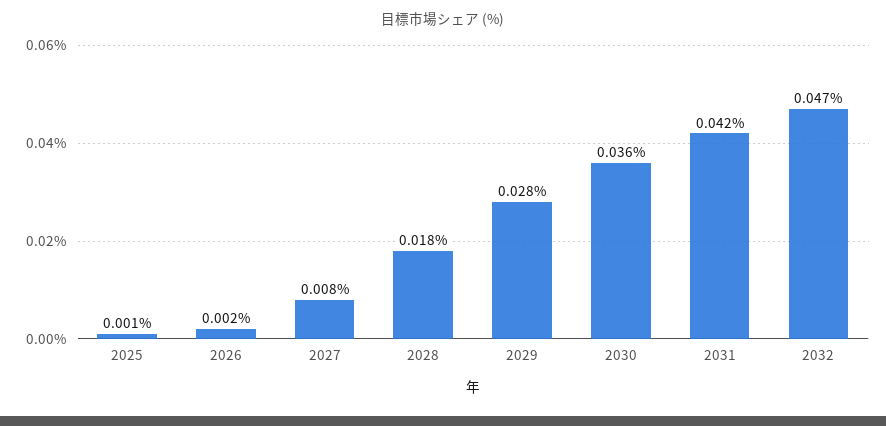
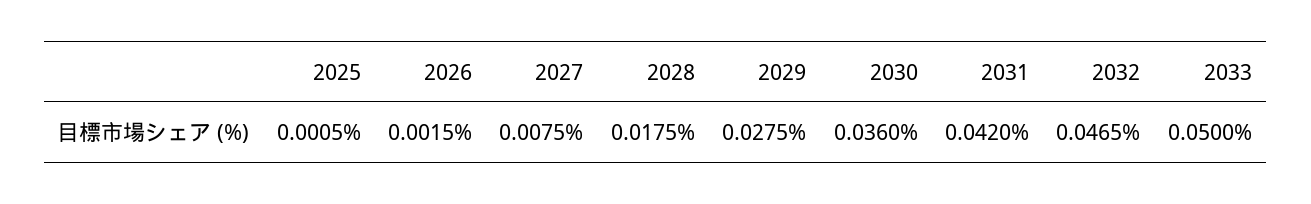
2033: none -> 0.05

